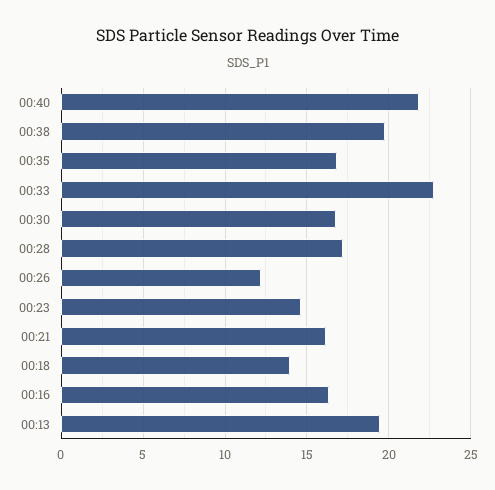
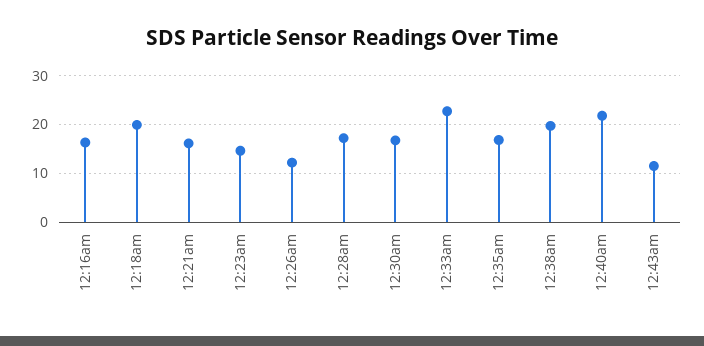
00:18: 14 -> 20
00:13: 19.5 -> none
12:43am: none -> 12

